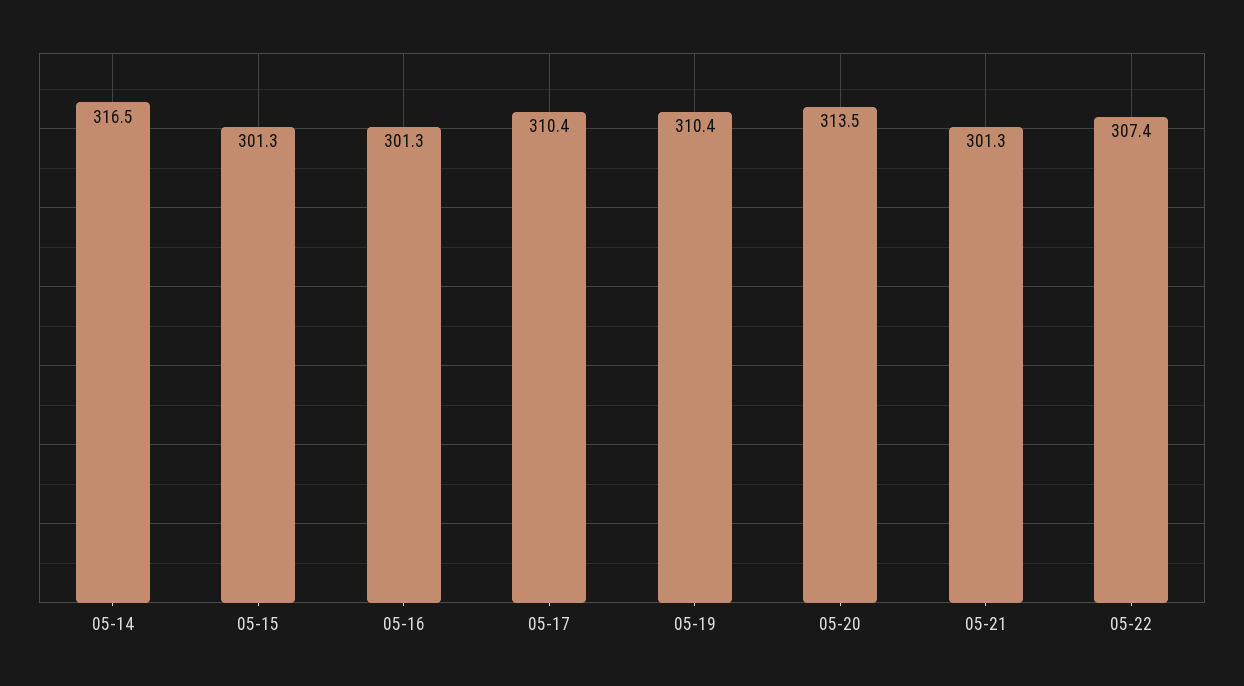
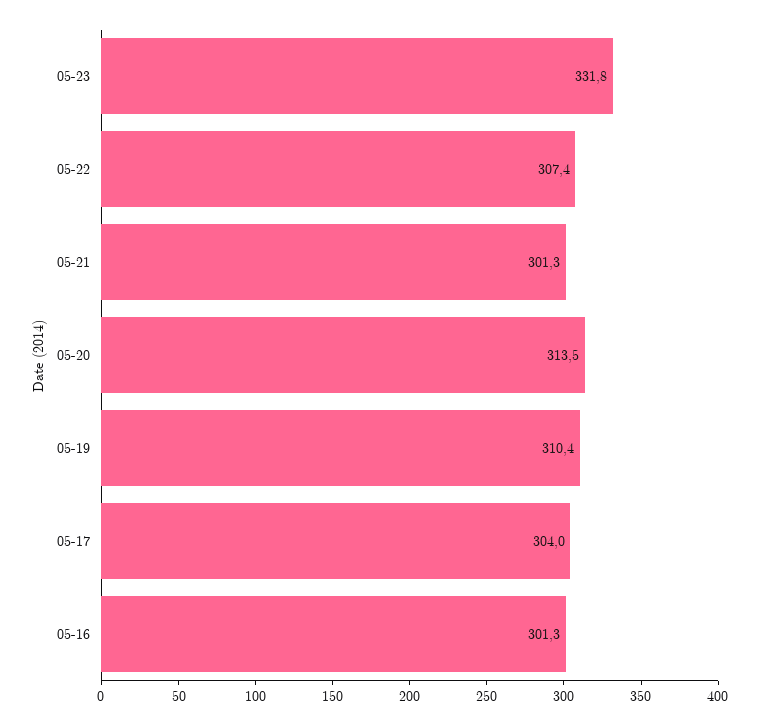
05-14: 316.5 -> none
05-15: 301.3 -> none
05-17: 310.4 -> 304
05-23: none -> 331.8

